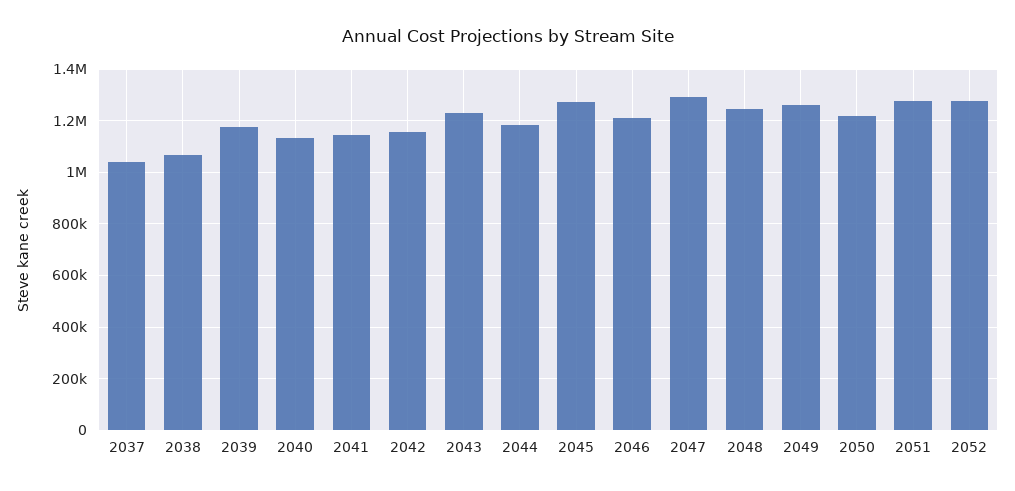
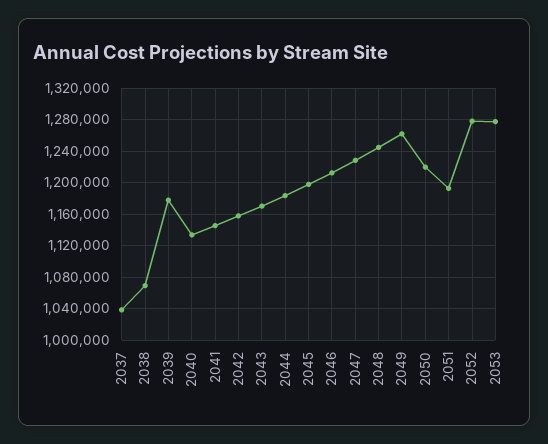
2043: 1225000 -> 1170000
2045: 1275000 -> 1200000
2047: 1300000 -> 1230000
2051: 1275000 -> 1190000
2053: none -> 1280000

